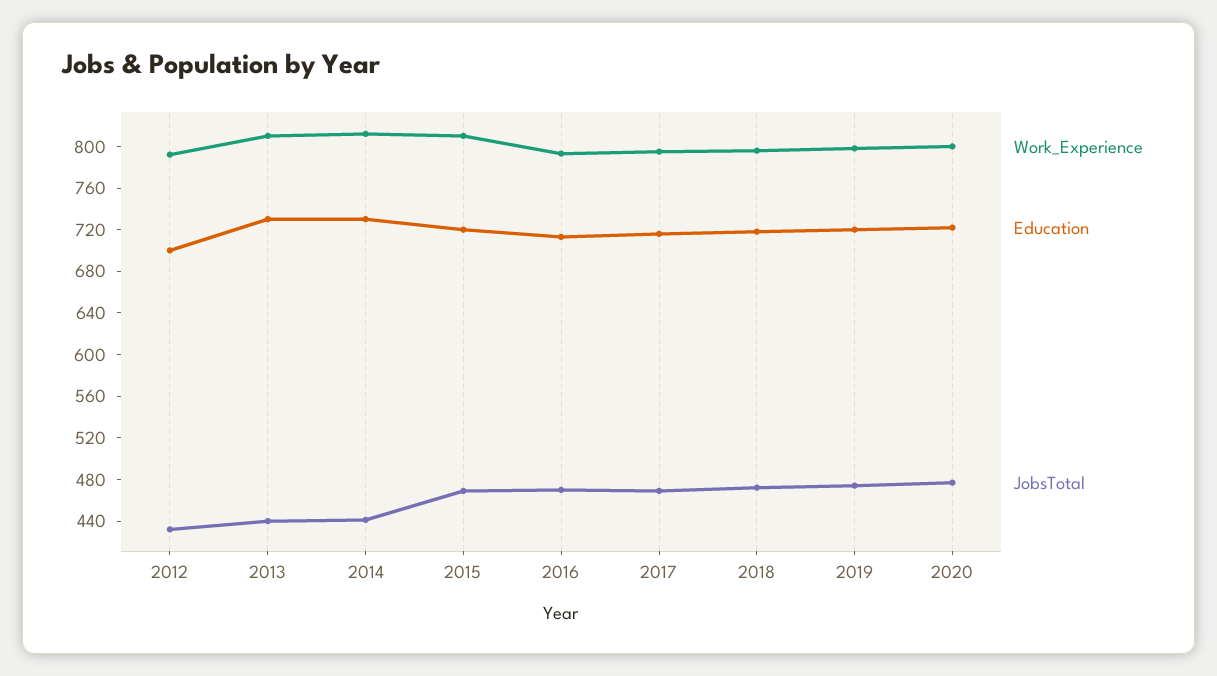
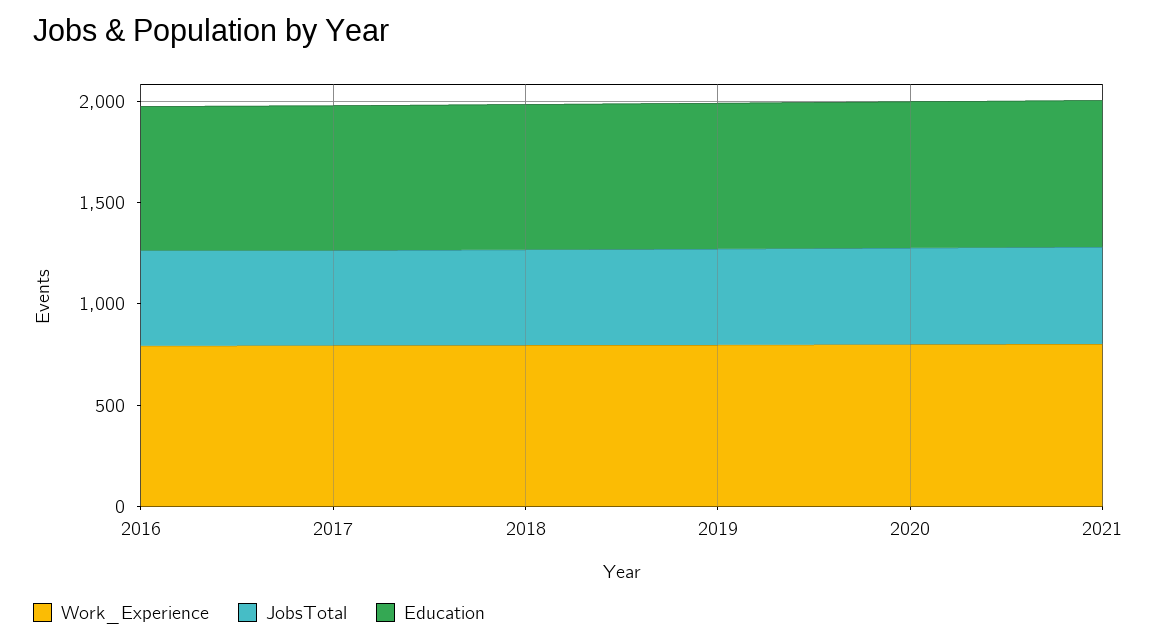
Work_Experience, 2012: 790 -> none
Education, 2012: 700 -> none
JobsTotal, 2012: 430 -> none
Work_Experience, 2013: 810 -> none
Education, 2013: 730 -> none
JobsTotal, 2013: 440 -> none
Work_Experience, 2014: 810 -> none
Education, 2014: 730 -> none
JobsTotal, 2014: 440 -> none
Work_Experience, 2015: 810 -> none
Education, 2015: 720 -> none
JobsTotal, 2015: 470 -> none
Work_Experience, 2021: none -> 800
JobsTotal, 2021: none -> 500
Education, 2021: none -> 700

